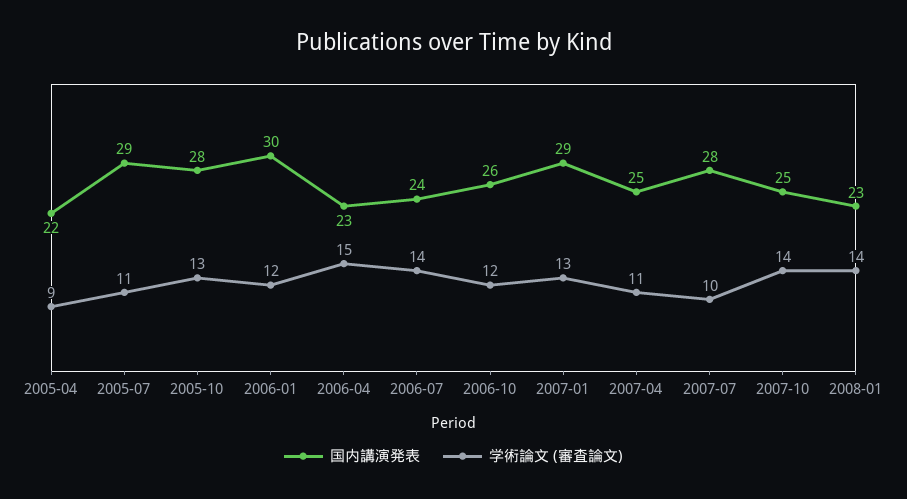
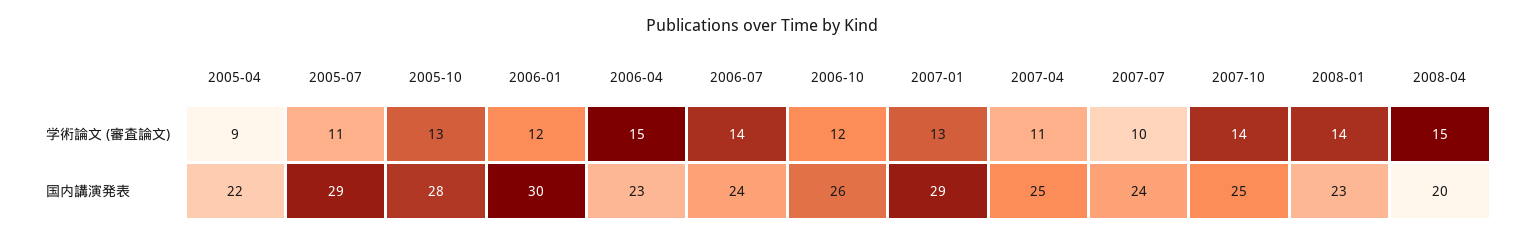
国内講演発表, 2007-07: 28 -> 24
学術論文 (審査論文), 2008-04: none -> 15
国内講演発表, 2008-04: none -> 20

